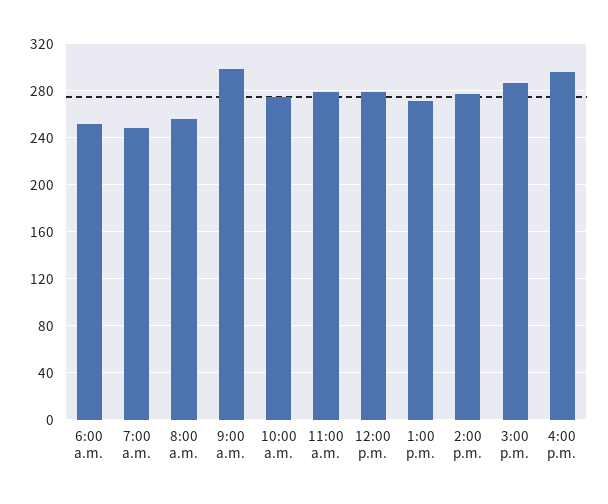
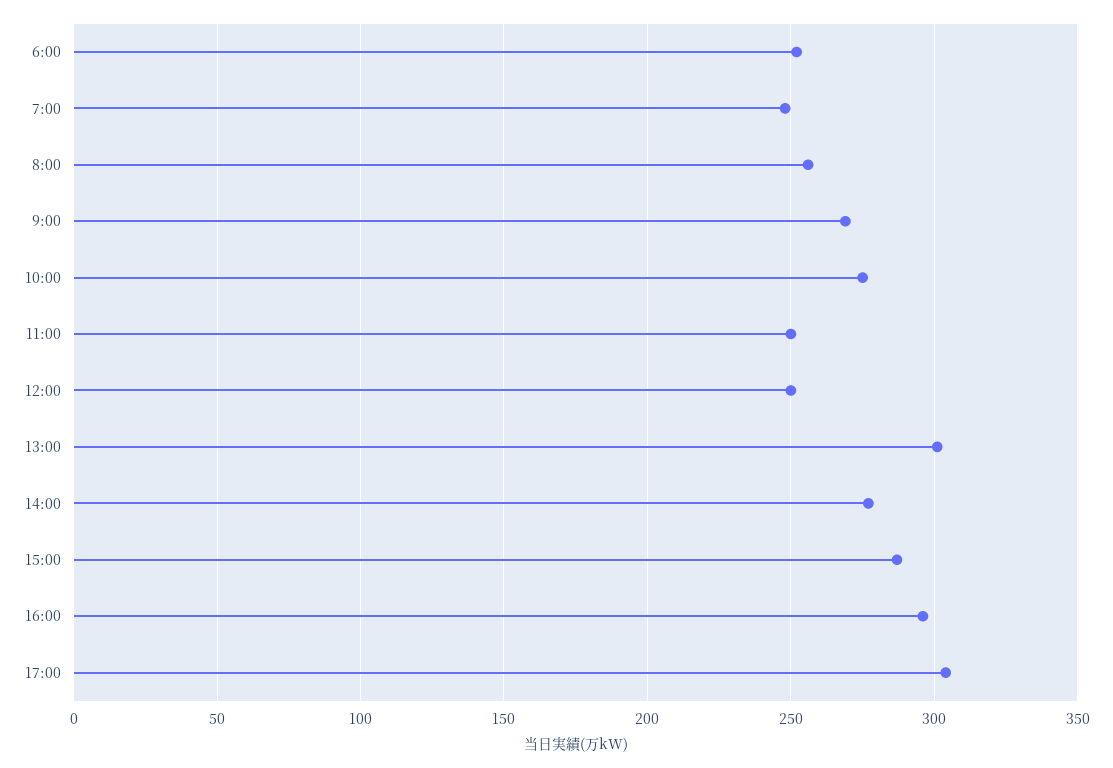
9:00 a.m.: 300 -> 270
11:00 a.m.: 280 -> 250
12:00 p.m.: 280 -> 250
1:00 p.m.: 270 -> 300
17:00: none -> 305

